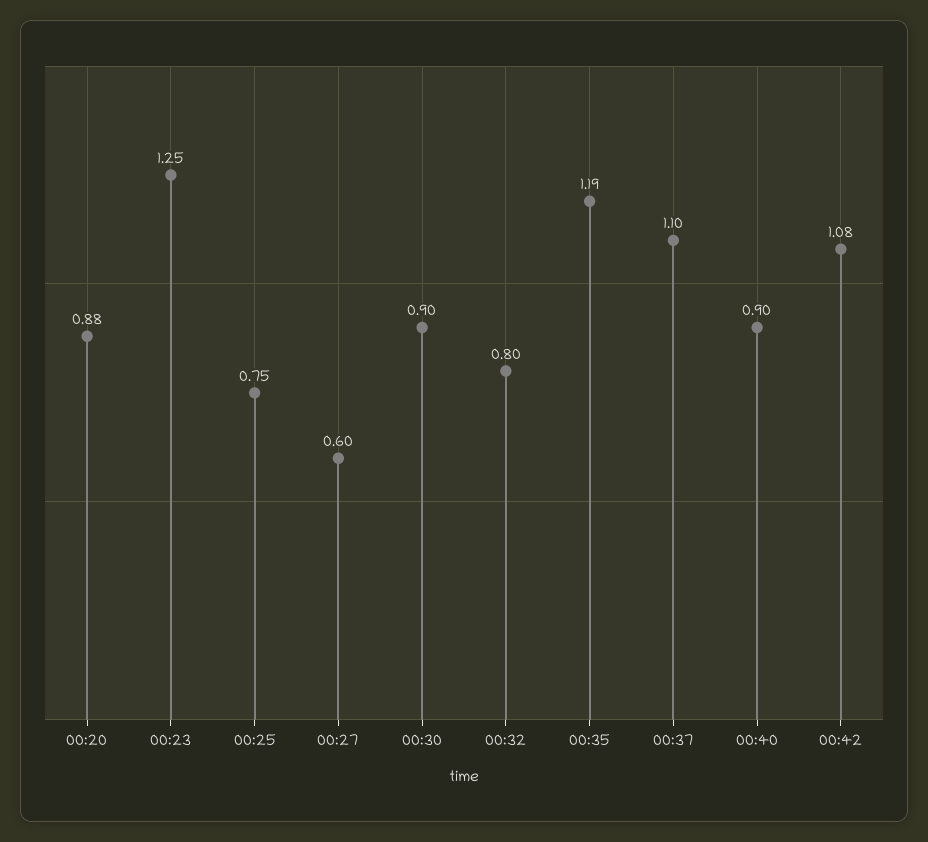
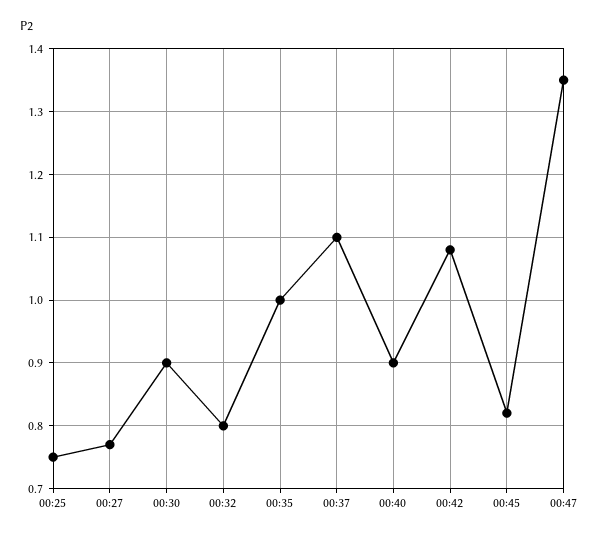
00:20: 0.88 -> none
00:23: 1.25 -> none
00:27: 0.6 -> 0.77
00:35: 1.19 -> 1
00:45: none -> 0.82
00:47: none -> 1.35

